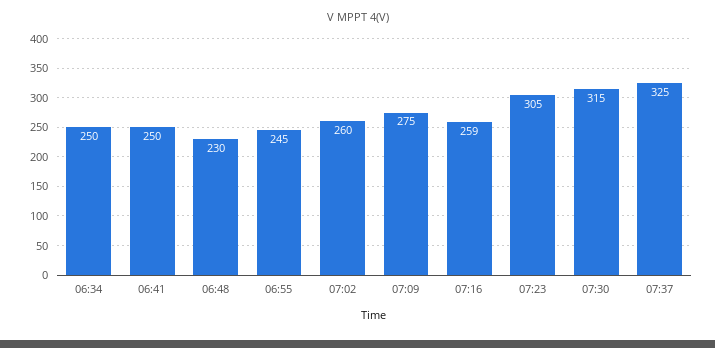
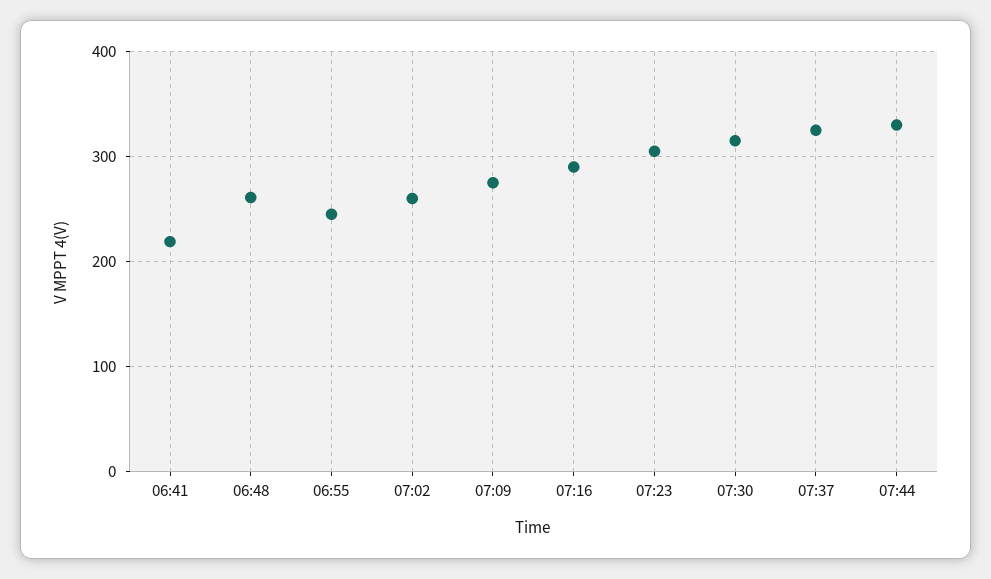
06:34: 250 -> none
06:41: 250 -> 220
06:48: 230 -> 260
07:16: 259 -> 290
07:44: none -> 330

